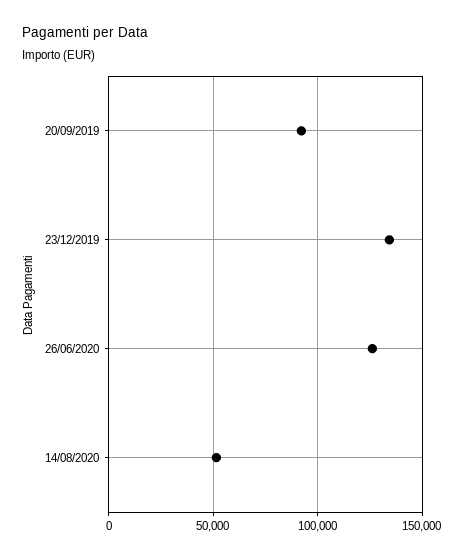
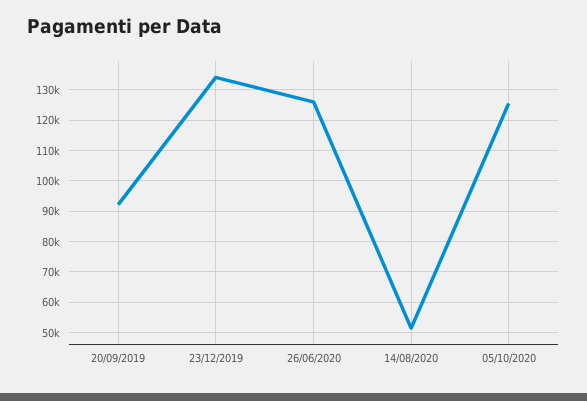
05/10/2020: none -> 126000

